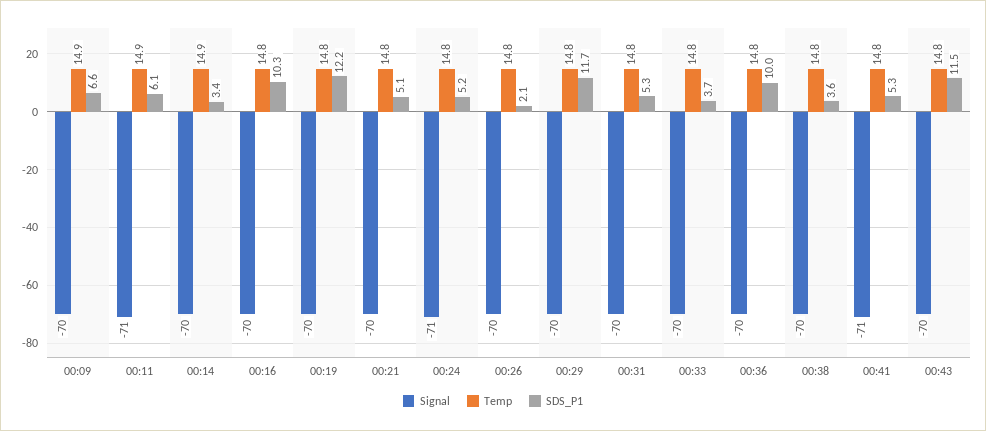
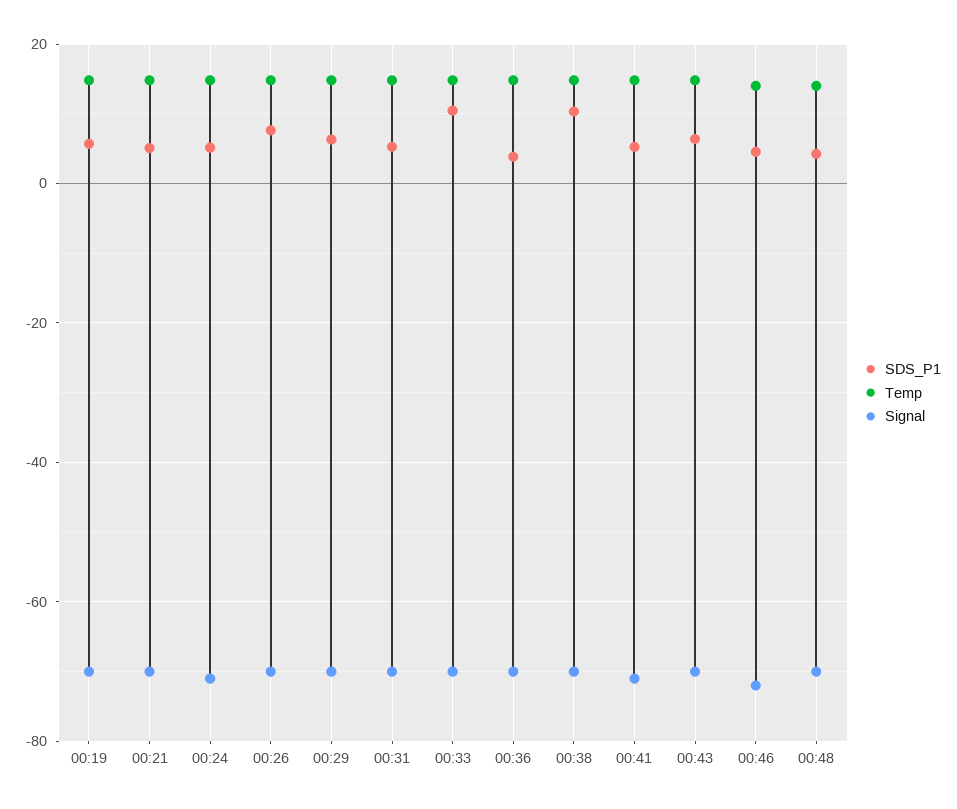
Signal, 00:09: -70 -> none
Temp, 00:09: 14.9 -> none
SDS_P1, 00:09: 6.6 -> none
Signal, 00:11: -71 -> none
Temp, 00:11: 14.9 -> none
SDS_P1, 00:11: 6.1 -> none
Signal, 00:14: -70 -> none
Temp, 00:14: 14.9 -> none
SDS_P1, 00:14: 3.4 -> none
Signal, 00:16: -70 -> none
Temp, 00:16: 14.8 -> none
SDS_P1, 00:16: 10.3 -> none
SDS_P1, 00:19: 12.2 -> 6
SDS_P1, 00:26: 2.1 -> 8
SDS_P1, 00:29: 11.7 -> 6
SDS_P1, 00:33: 3.7 -> 10
SDS_P1, 00:36: 10 -> 4
SDS_P1, 00:38: 3.6 -> 10
SDS_P1, 00:43: 11.5 -> 6
SDS_P1, 00:46: none -> 4
Temp, 00:46: none -> 14
Signal, 00:46: none -> -72
SDS_P1, 00:48: none -> 4
Temp, 00:48: none -> 14
Signal, 00:48: none -> -70

